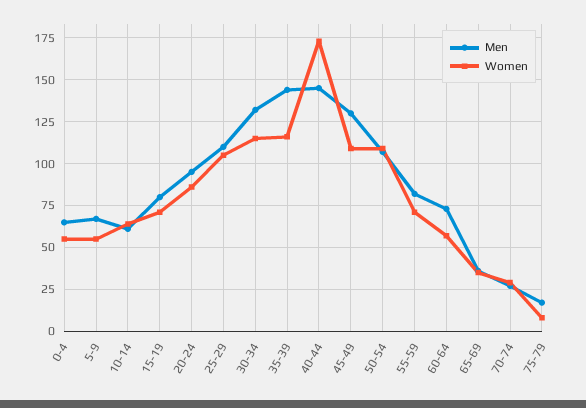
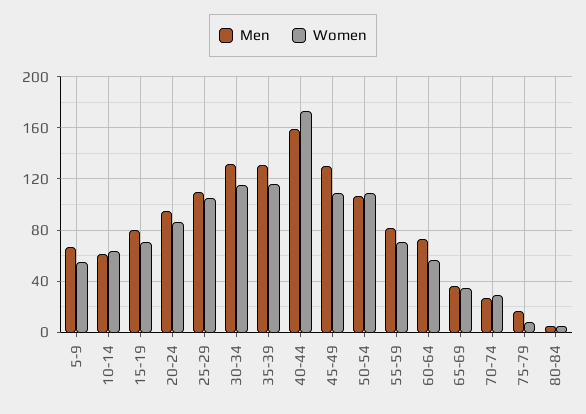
Men, 0-4: 65 -> none
Women, 0-4: 55 -> none
Men, 35-39: 145 -> 130
Men, 40-44: 145 -> 160
Men, 80-84: none -> 5
Women, 80-84: none -> 5

